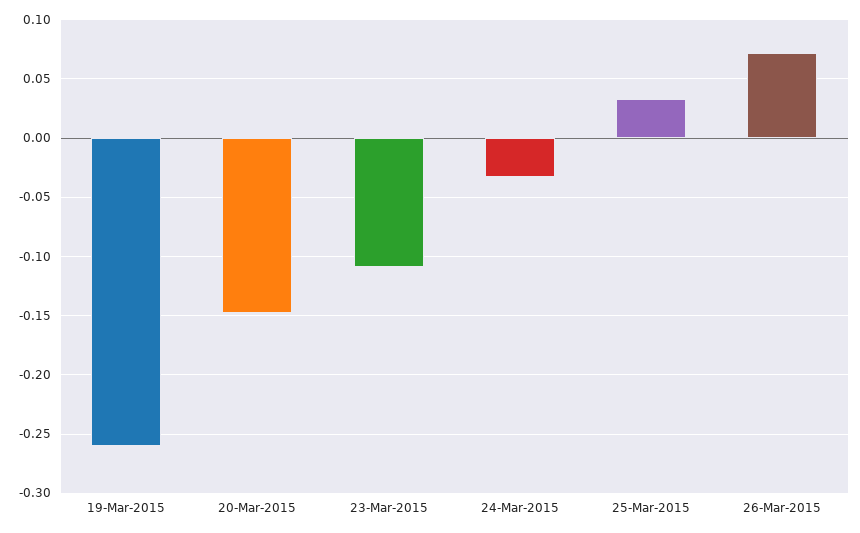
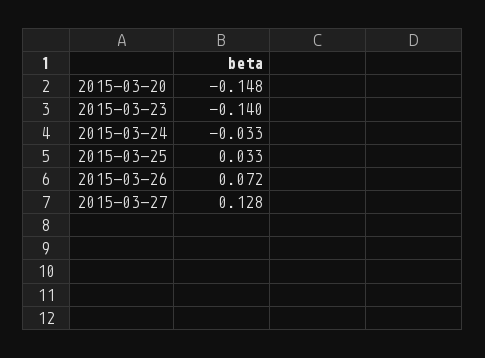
19-Mar-2015: -0.26 -> none
23-Mar-2015: -0.11 -> -0.14
2015-03-27: none -> 0.128

